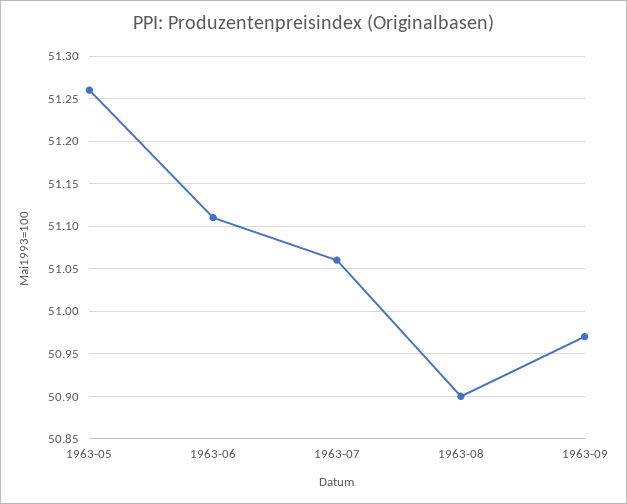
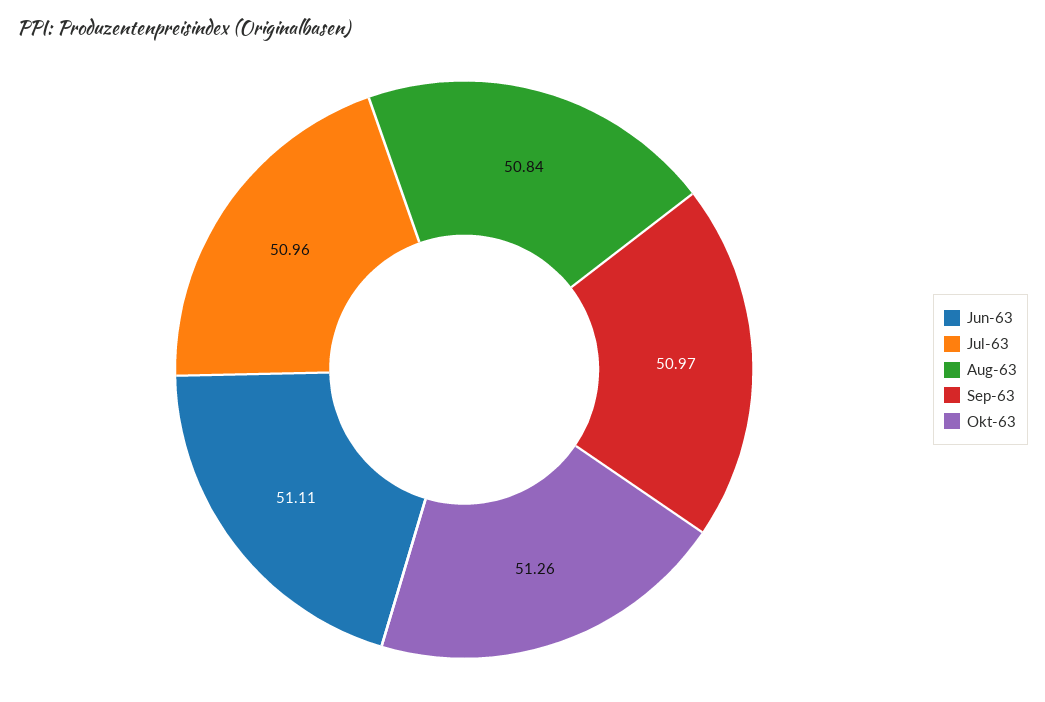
1963-05: 51.26 -> none
1963-07: 51.06 -> 50.96
1963-08: 50.9 -> 50.84
Okt-63: none -> 51.26

